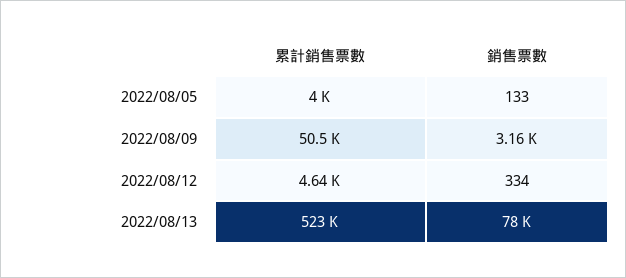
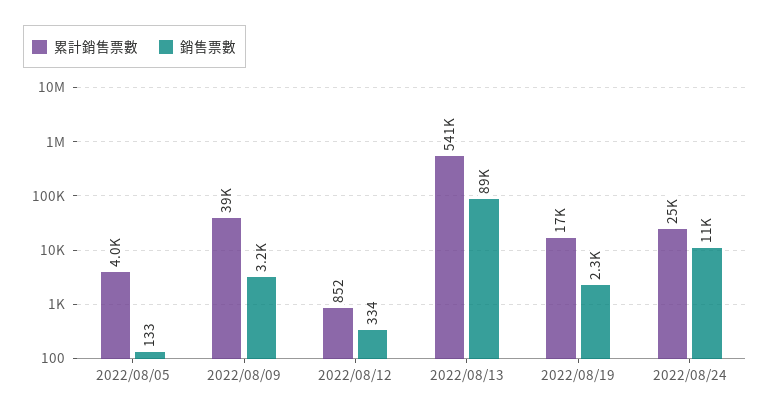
累計銷售票數, 2022/08/09: 50500 -> 39000
累計銷售票數, 2022/08/12: 4640 -> 852
累計銷售票數, 2022/08/13: 523000 -> 541000
銷售票數, 2022/08/13: 78000 -> 89000
累計銷售票數, 2022/08/19: none -> 17000
銷售票數, 2022/08/19: none -> 2300
累計銷售票數, 2022/08/24: none -> 25000
銷售票數, 2022/08/24: none -> 11000

